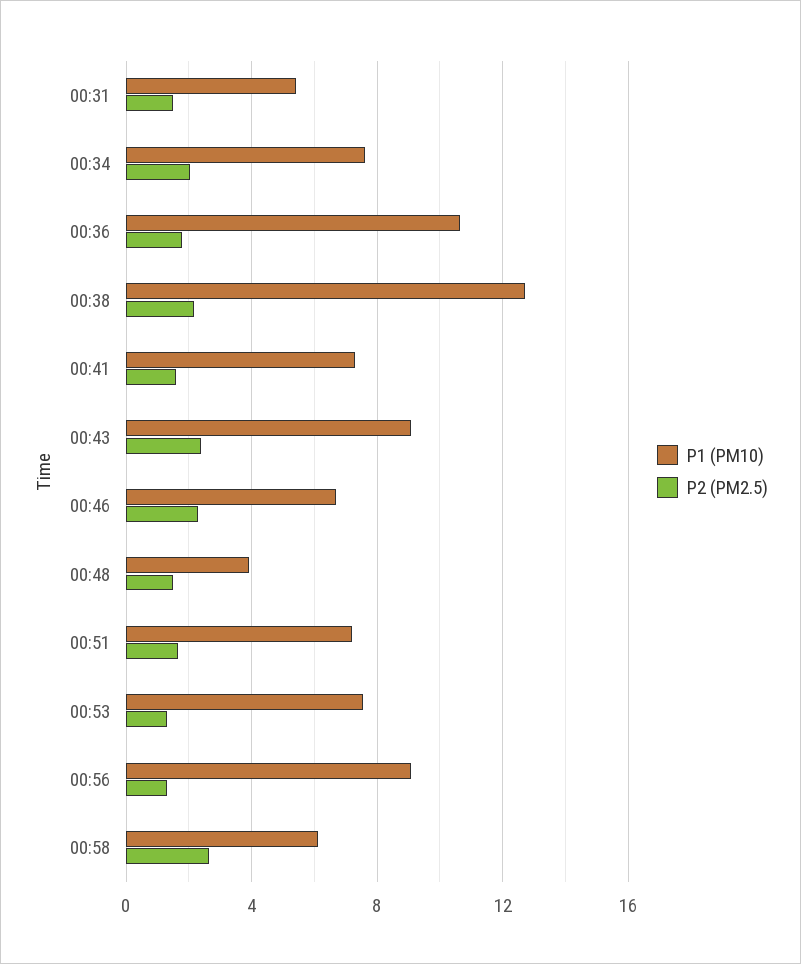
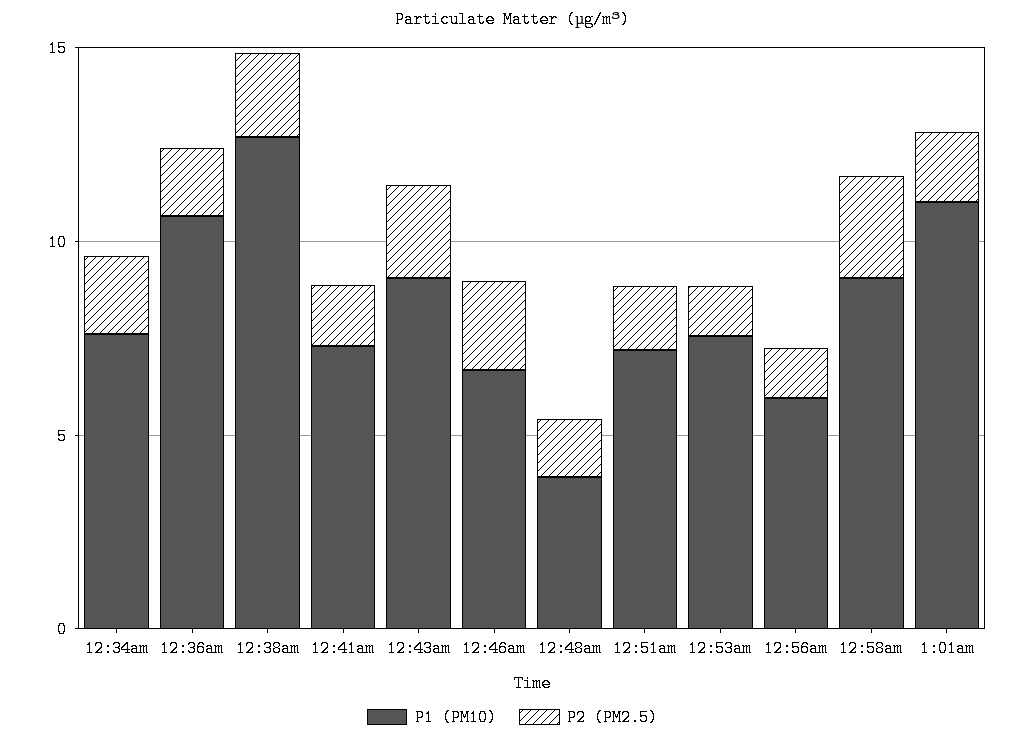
P1 (PM10), 00:31: 5.5 -> none
P2 (PM2.5), 00:31: 1.5 -> none
P1 (PM10), 00:56: 9 -> 6
P1 (PM10), 00:58: 6 -> 9
P1 (PM10), 1:01am: none -> 11
P2 (PM2.5), 1:01am: none -> 2

